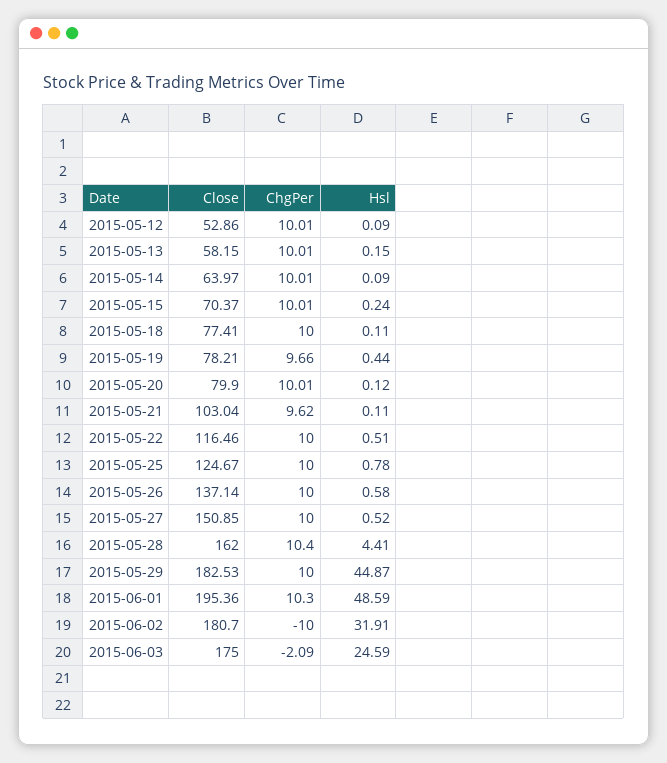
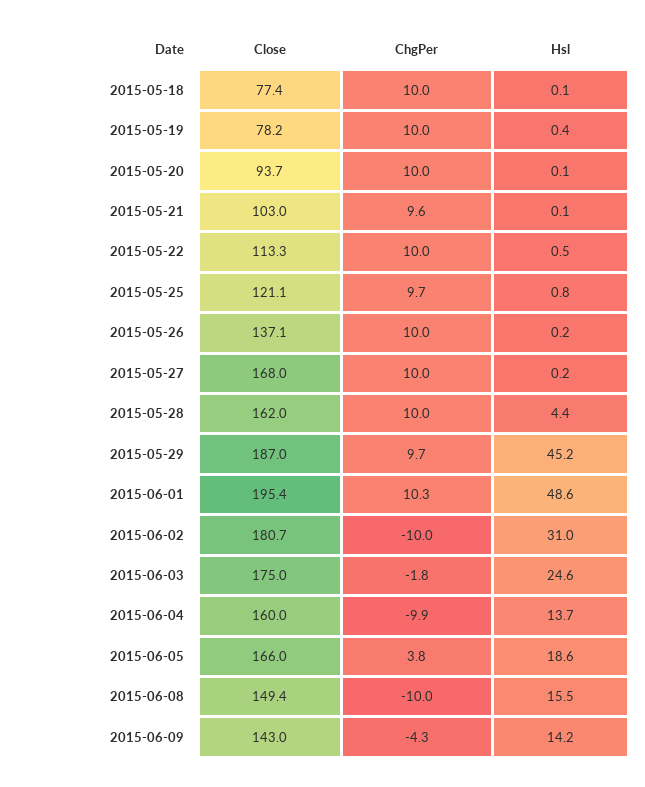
Close, 2015-05-12: 52.86 -> none
ChgPer, 2015-05-12: 10.01 -> none
Hsl, 2015-05-12: 0.09 -> none
Close, 2015-05-13: 58.15 -> none
ChgPer, 2015-05-13: 10.01 -> none
Hsl, 2015-05-13: 0.15 -> none
Close, 2015-05-14: 63.97 -> none
ChgPer, 2015-05-14: 10.01 -> none
Hsl, 2015-05-14: 0.09 -> none
Close, 2015-05-15: 70.37 -> none
ChgPer, 2015-05-15: 10.01 -> none
Hsl, 2015-05-15: 0.24 -> none
ChgPer, 2015-05-19: 9.66 -> 10
Close, 2015-05-20: 79.9 -> 93.7
Close, 2015-05-22: 116.46 -> 113.3
Close, 2015-05-25: 124.67 -> 121.1
ChgPer, 2015-05-25: 10 -> 9.7
Hsl, 2015-05-26: 0.58 -> 0.2
Close, 2015-05-27: 150.85 -> 168
Hsl, 2015-05-27: 0.52 -> 0.2
ChgPer, 2015-05-28: 10.4 -> 10
Close, 2015-05-29: 182.53 -> 187
ChgPer, 2015-05-29: 10 -> 9.7
Hsl, 2015-05-29: 44.87 -> 45.2
Hsl, 2015-06-02: 31.91 -> 31
ChgPer, 2015-06-03: -2.09 -> -1.8
Close, 2015-06-04: none -> 160
ChgPer, 2015-06-04: none -> -9.9
Hsl, 2015-06-04: none -> 13.7
Close, 2015-06-05: none -> 166
ChgPer, 2015-06-05: none -> 3.8
Hsl, 2015-06-05: none -> 18.6
Close, 2015-06-08: none -> 149.4
ChgPer, 2015-06-08: none -> -10
Hsl, 2015-06-08: none -> 15.5
Close, 2015-06-09: none -> 143
ChgPer, 2015-06-09: none -> -4.3
Hsl, 2015-06-09: none -> 14.2

